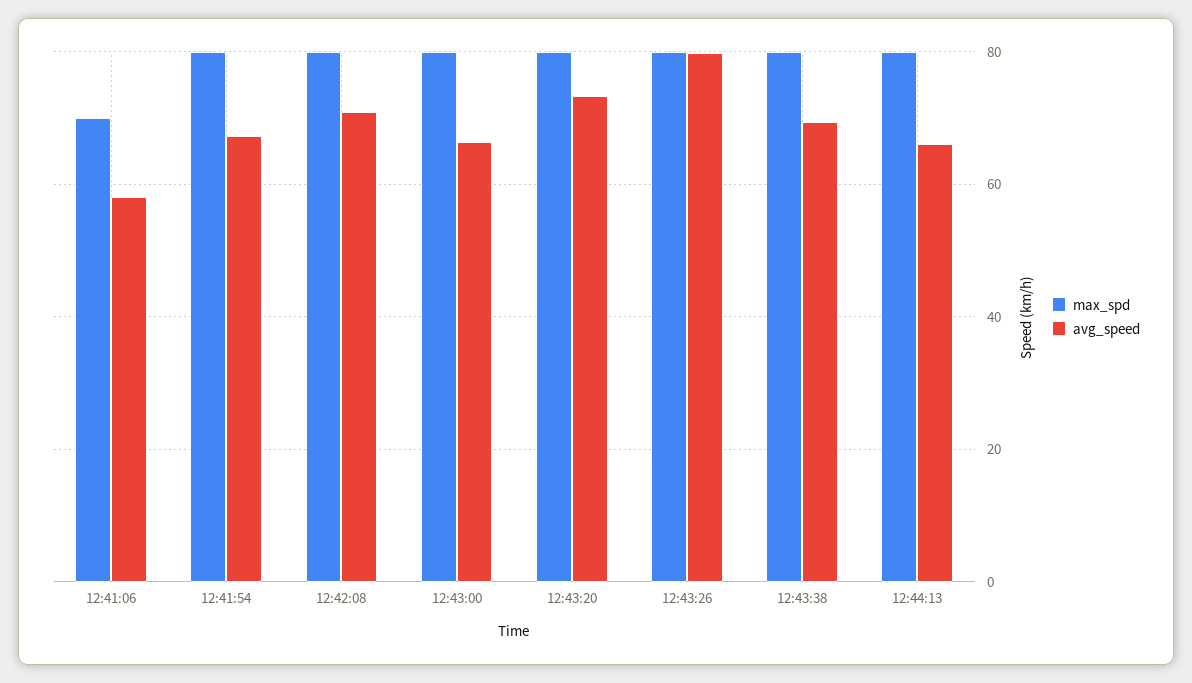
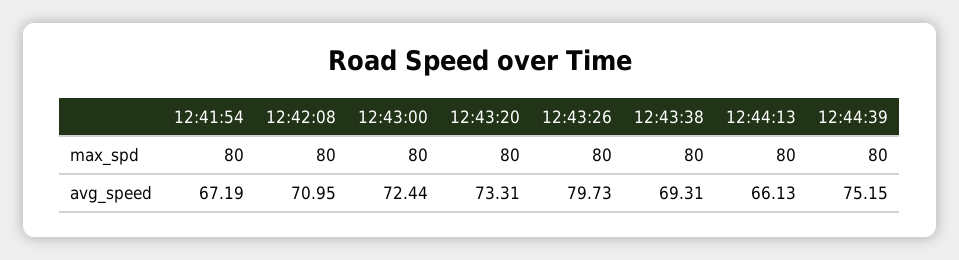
max_spd, 12:41:06: 70 -> none
avg_speed, 12:41:06: 58 -> none
avg_speed, 12:43:00: 66 -> 72.44
max_spd, 12:44:39: none -> 80
avg_speed, 12:44:39: none -> 75.15

